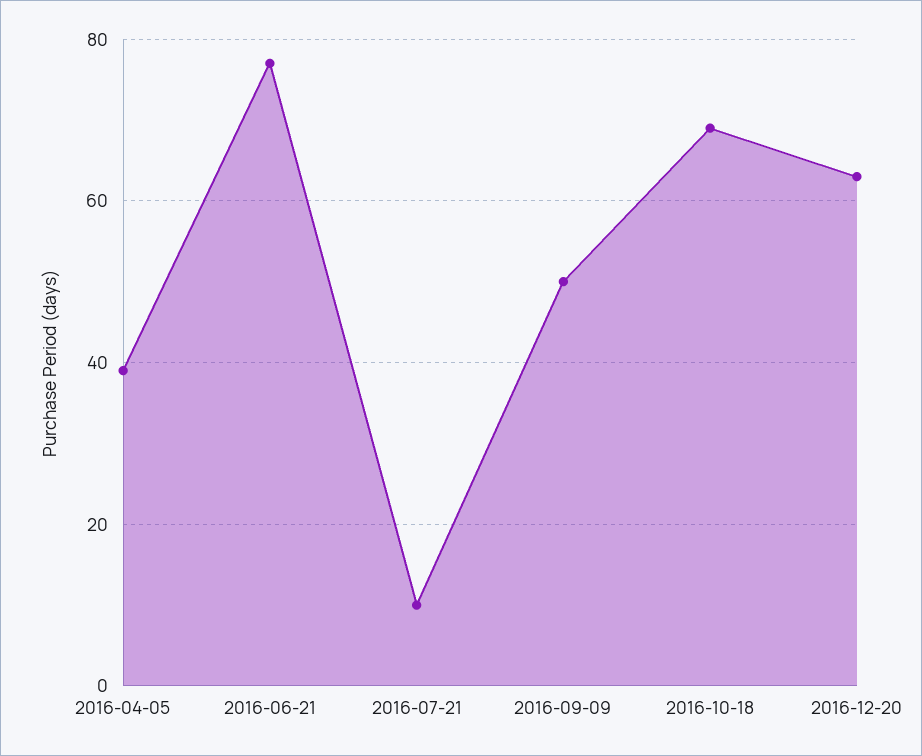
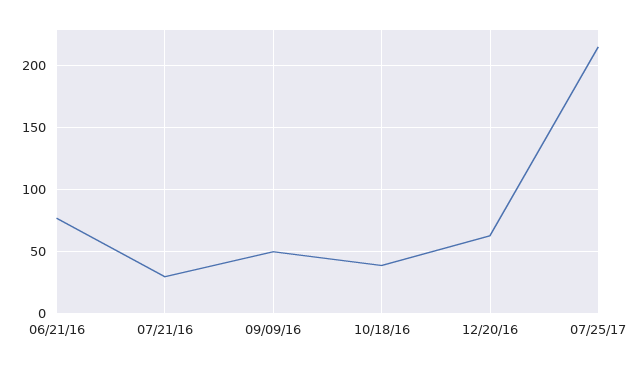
2016-04-05: 40 -> none
2016-07-21: 10 -> 30
2016-10-18: 70 -> 40
07/25/17: none -> 215

